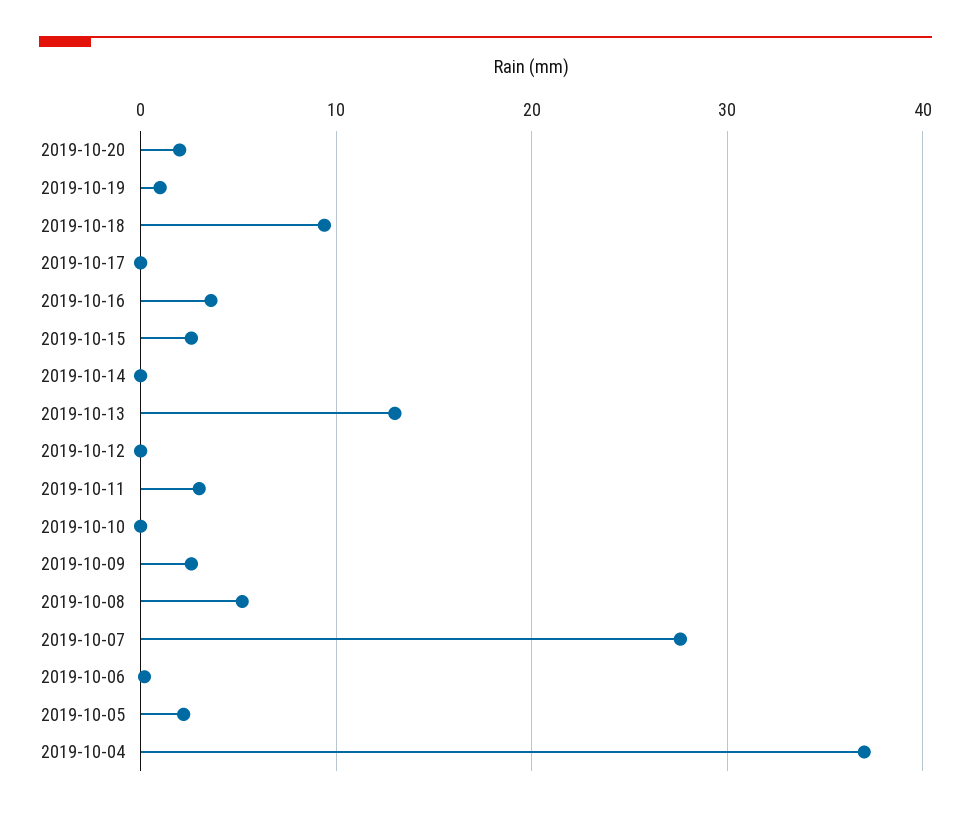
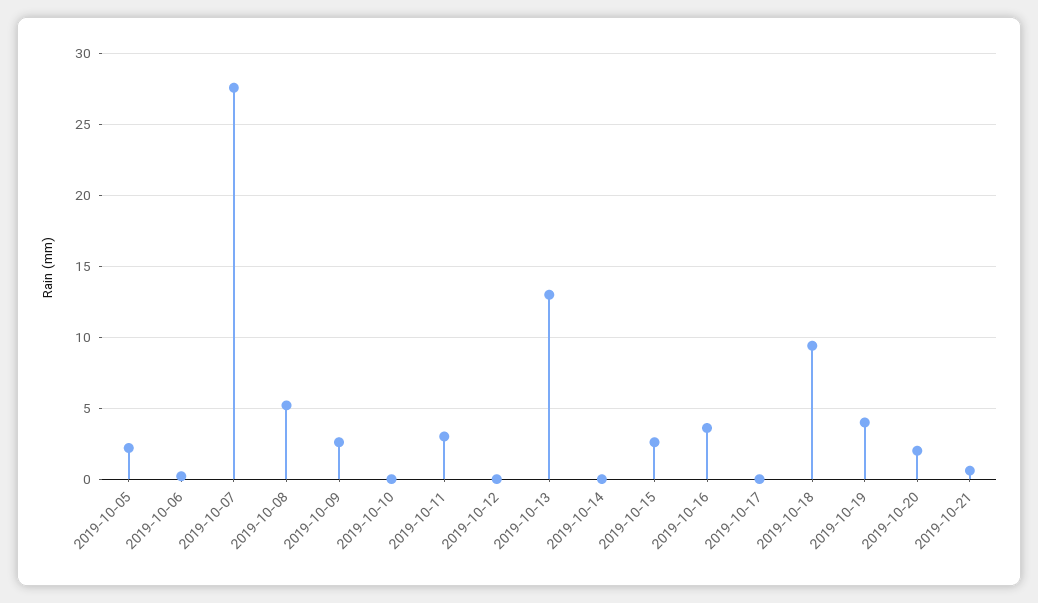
2019-10-19: 1 -> 4
2019-10-04: 37 -> none
2019-10-21: none -> 0.5

